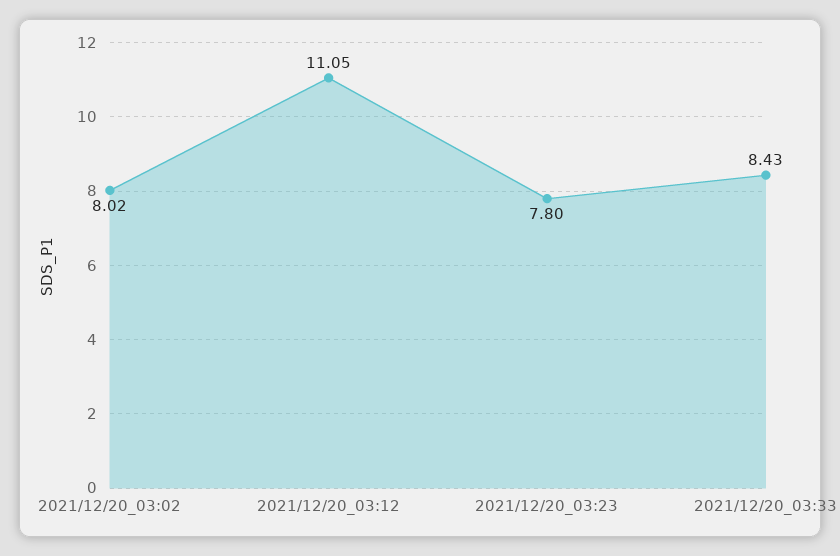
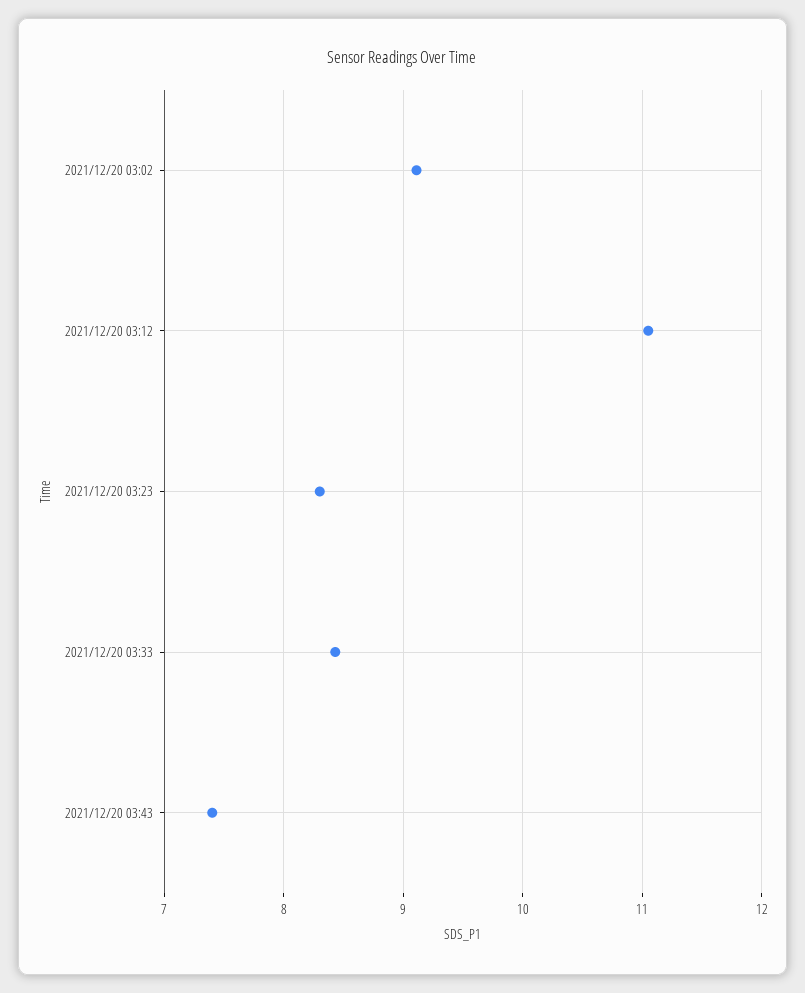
2021/12/20_03:02: 8.02 -> 9.1
2021/12/20_03:23: 7.8 -> 8.3
2021/12/20 03:43: none -> 7.4

